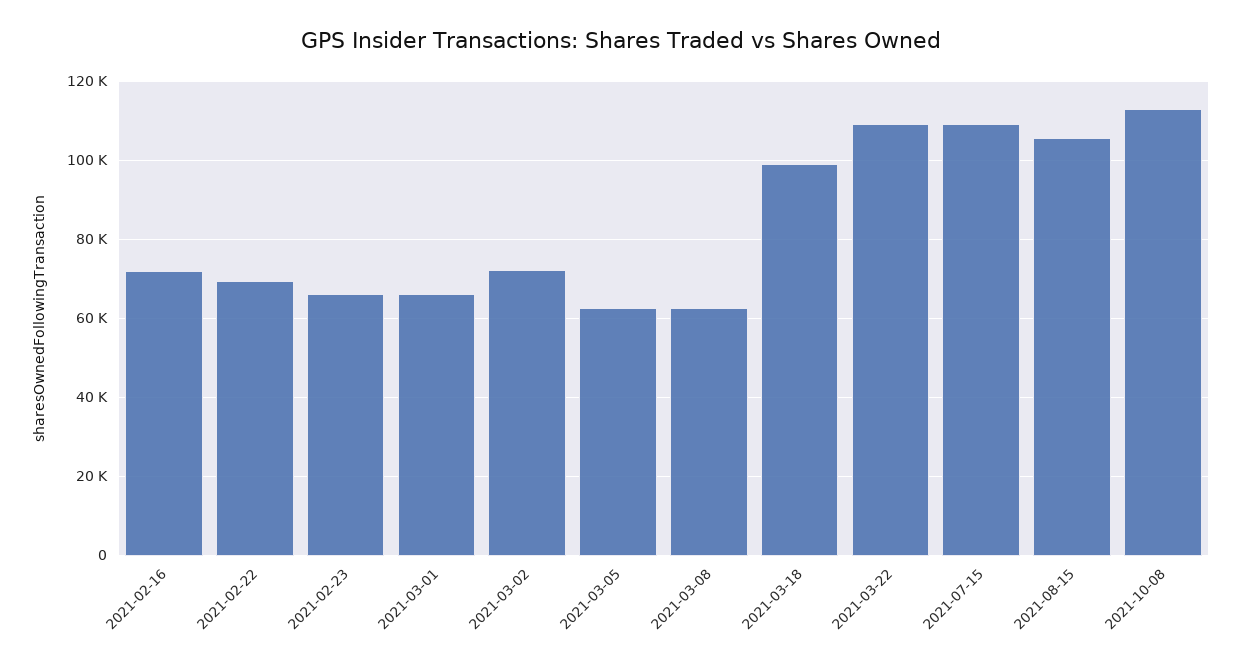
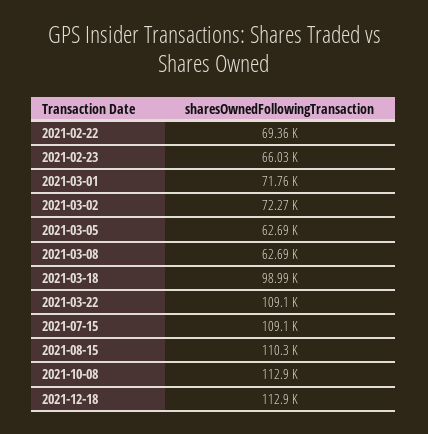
2021-02-16: 72000 -> none
2021-03-01: 66000 -> 71760
2021-08-15: 106000 -> 110300
2021-12-18: none -> 112900

